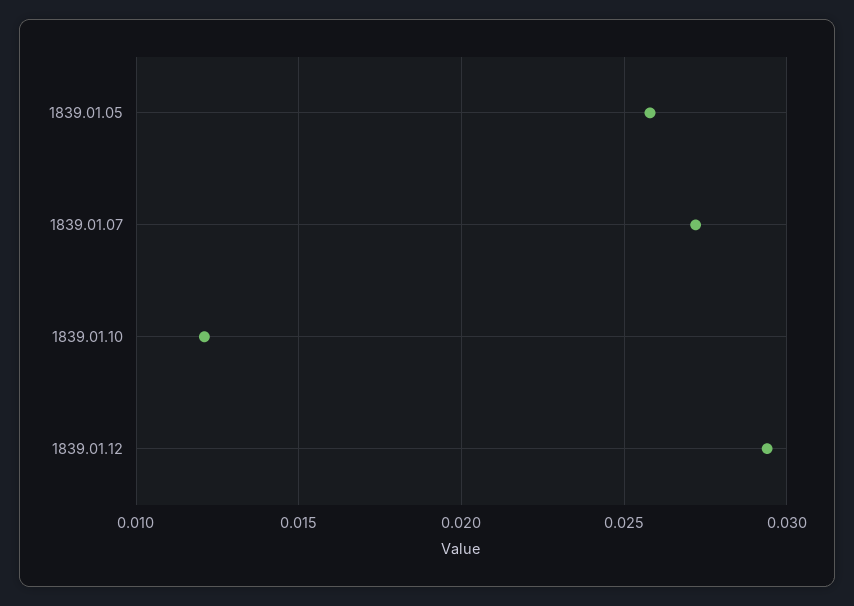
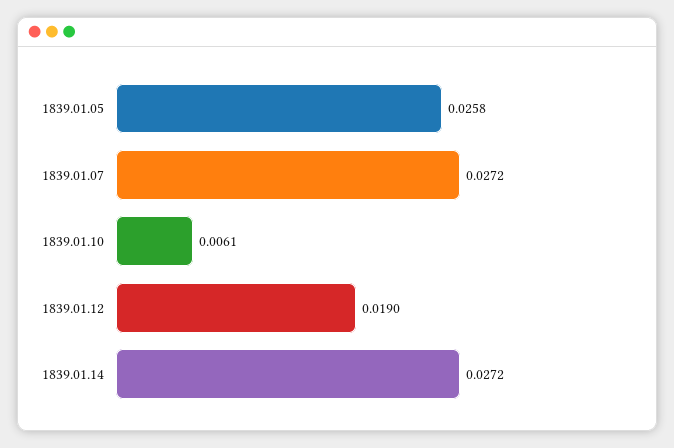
1839.01.10: 0.012 -> 0.0061
1839.01.12: 0.0295 -> 0.019
1839.01.14: none -> 0.0272

